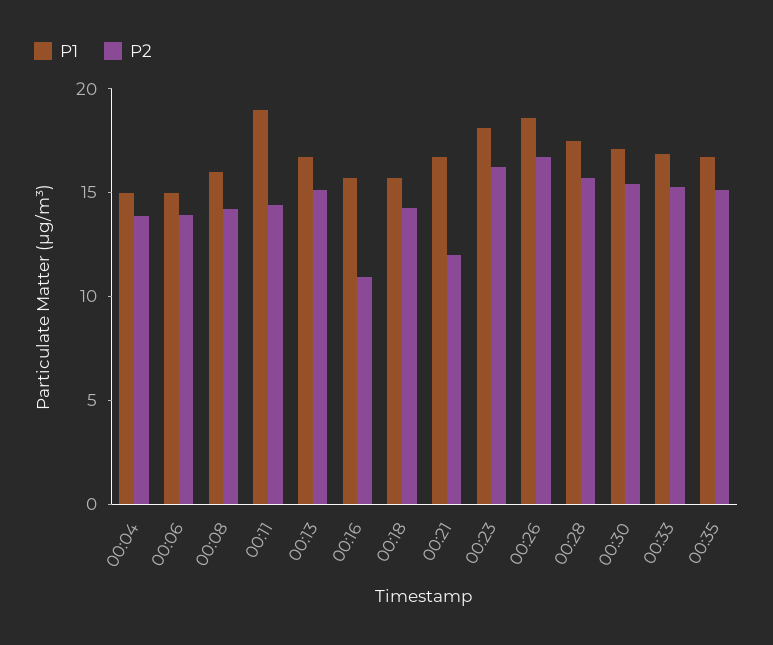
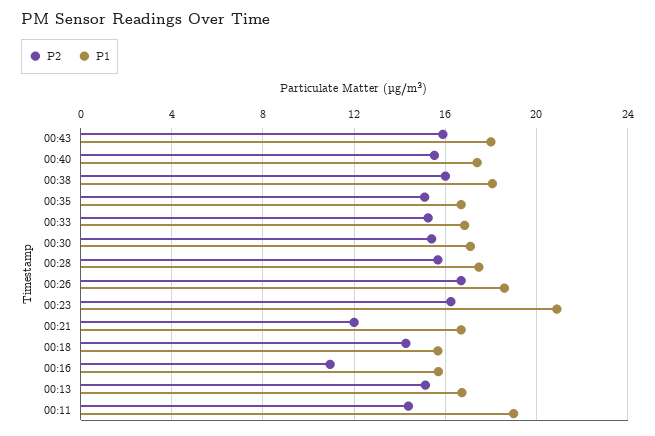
P1, 00:04: 15 -> none
P2, 00:04: 14 -> none
P1, 00:06: 15 -> none
P2, 00:06: 14 -> none
P1, 00:08: 16 -> none
P2, 00:08: 14 -> none
P1, 00:23: 18 -> 21
P2, 00:43: none -> 16
P1, 00:43: none -> 18
P2, 00:40: none -> 15.5
P1, 00:40: none -> 17.5
P2, 00:38: none -> 16
P1, 00:38: none -> 18

